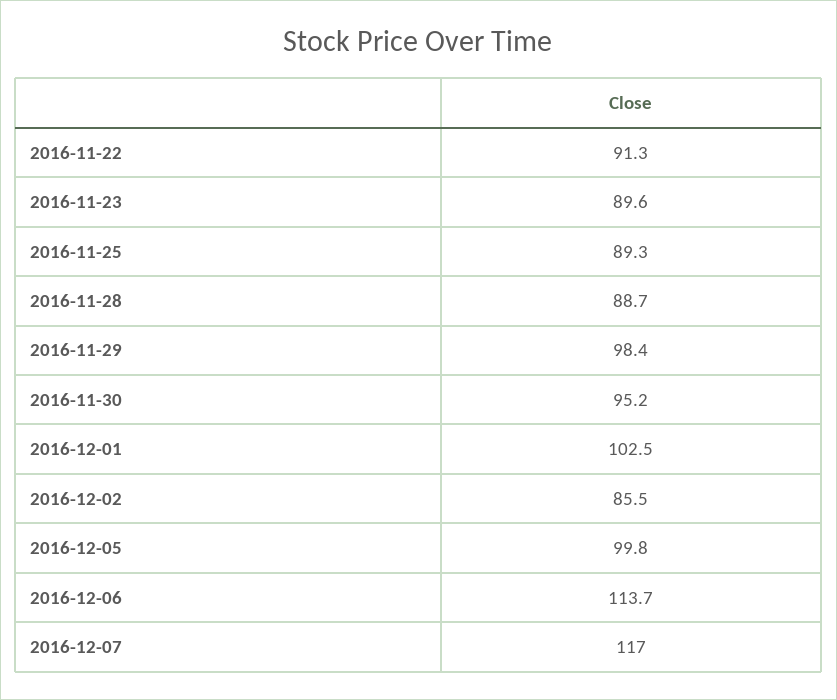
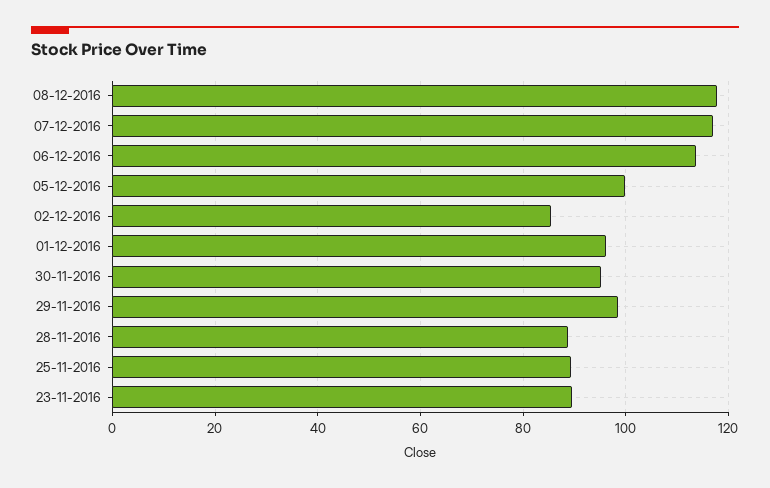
2016-11-22: 91.3 -> none
2016-12-01: 102.5 -> 96
08-12-2016: none -> 118

